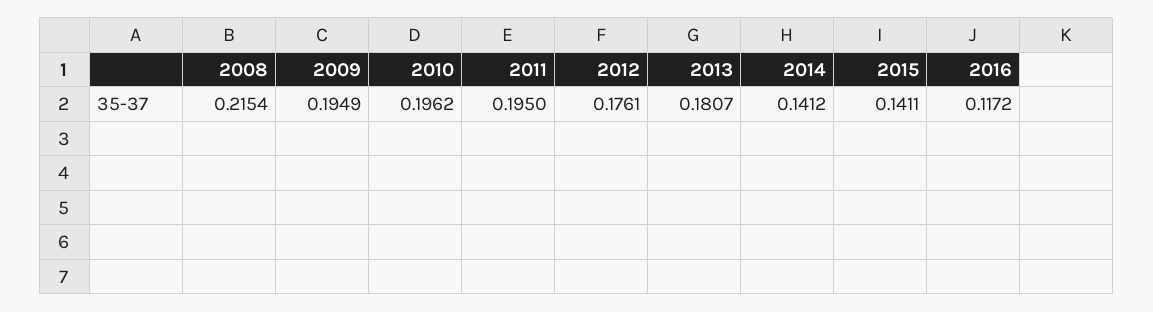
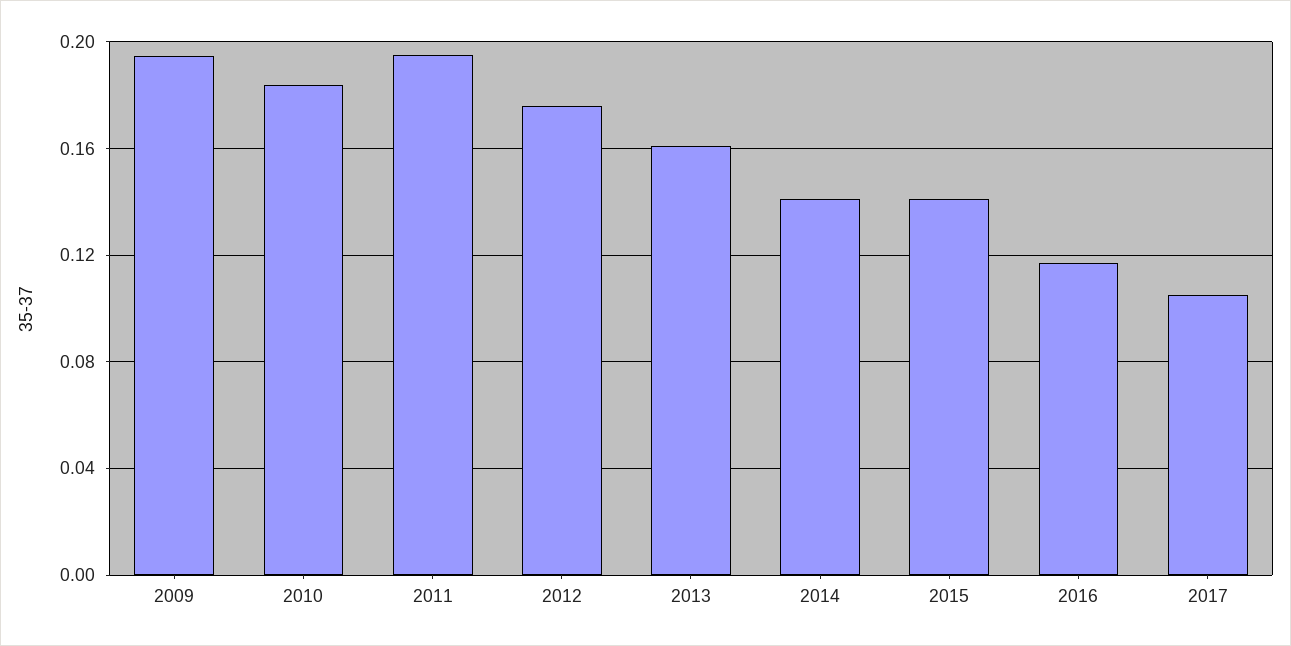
2008: 0.2154 -> none
2010: 0.1962 -> 0.185
2013: 0.1807 -> 0.16
2017: none -> 0.105

